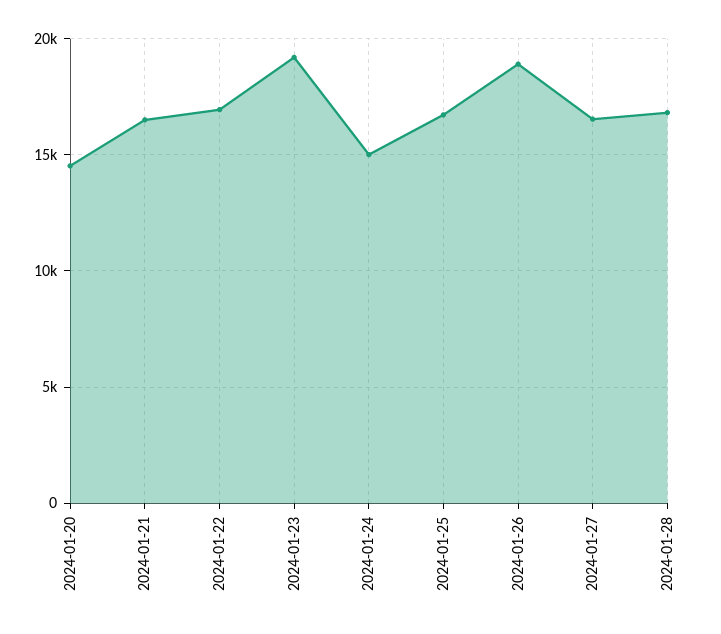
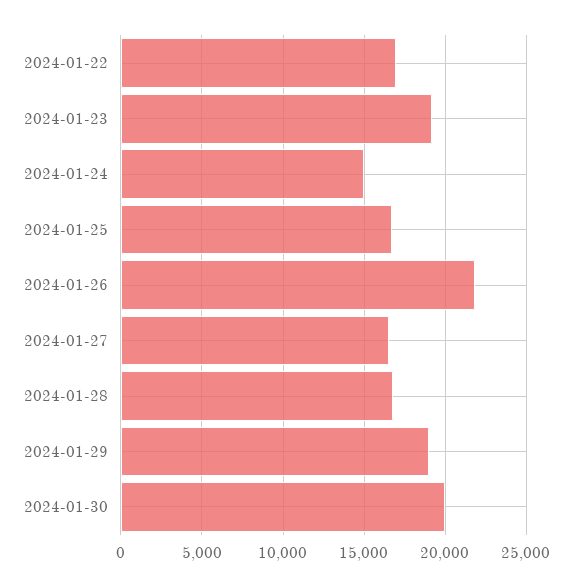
2024-01-20: 14500 -> none
2024-01-21: 16500 -> none
2024-01-26: 19000 -> 22000
2024-01-29: none -> 19000
2024-01-30: none -> 20000

